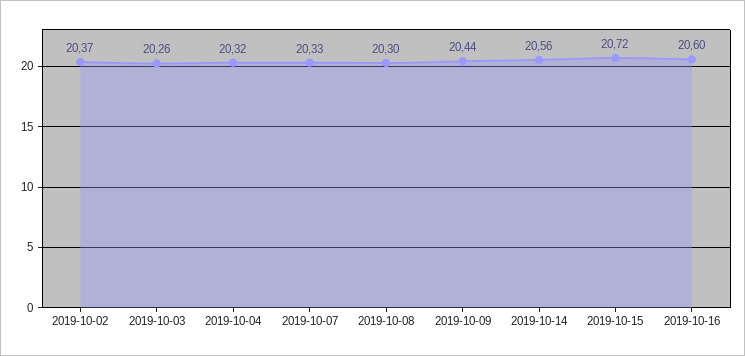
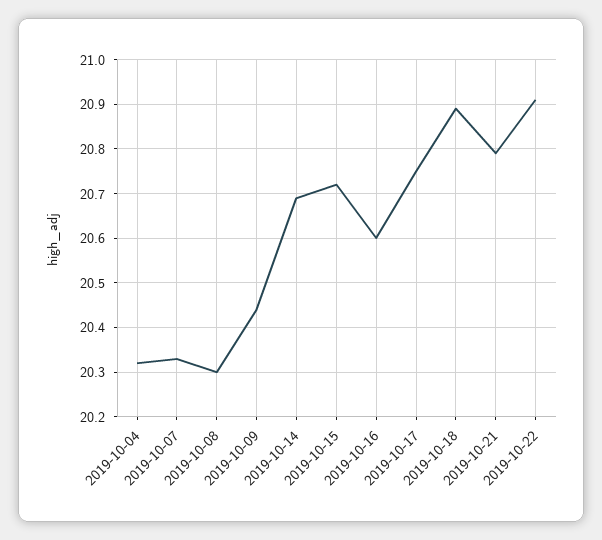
2019-10-02: 20.37 -> none
2019-10-03: 20.26 -> none
2019-10-14: 20.56 -> 20.7
2019-10-17: none -> 20.75
2019-10-18: none -> 20.9
2019-10-21: none -> 20.8
2019-10-22: none -> 20.9

